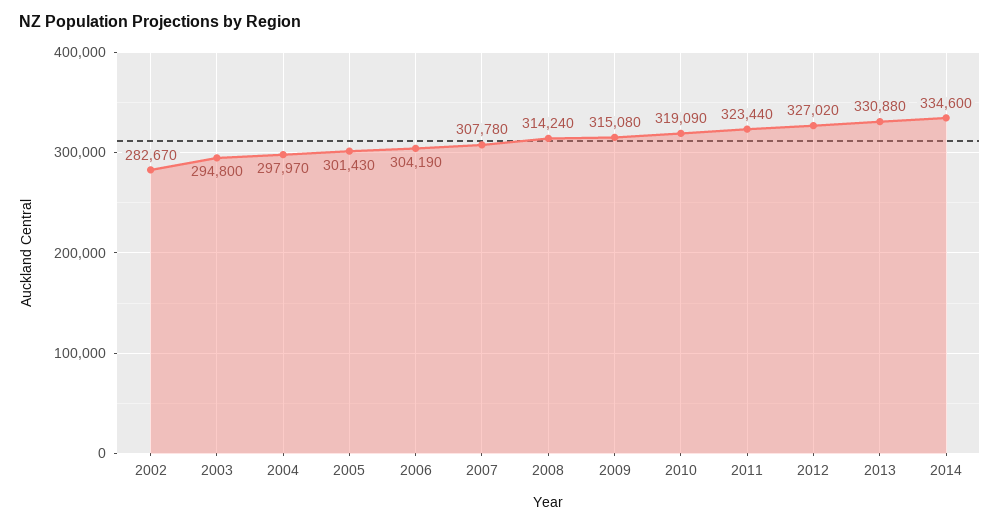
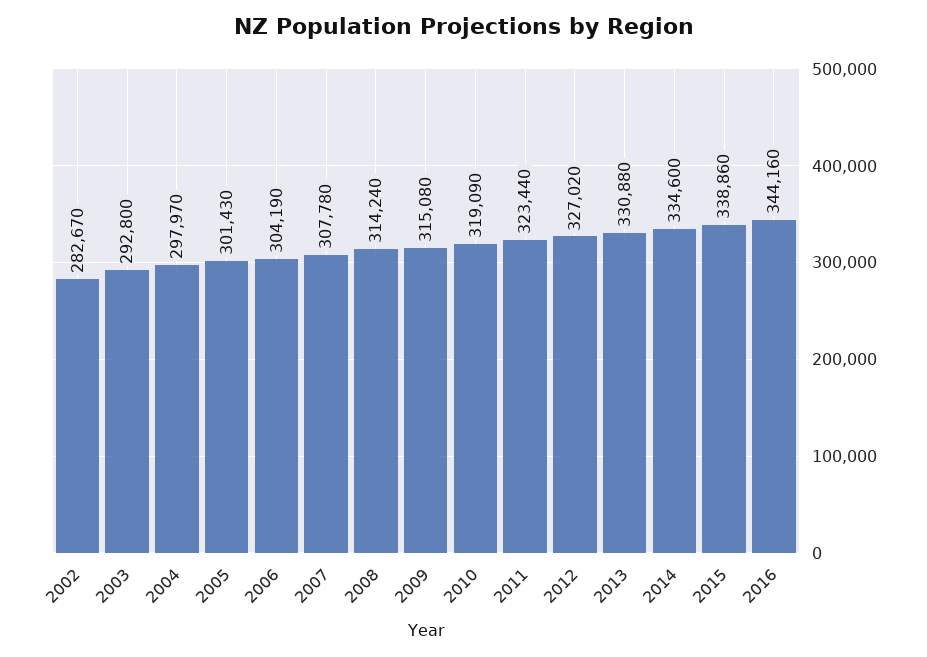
2003: 294800 -> 292800
2015: none -> 338860
2016: none -> 344160

